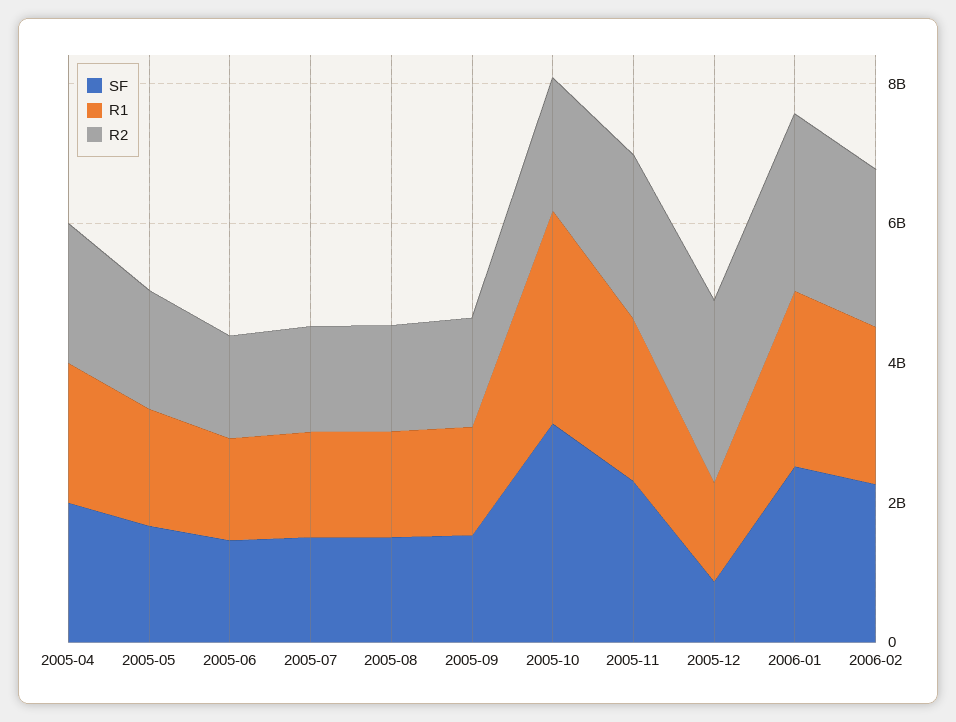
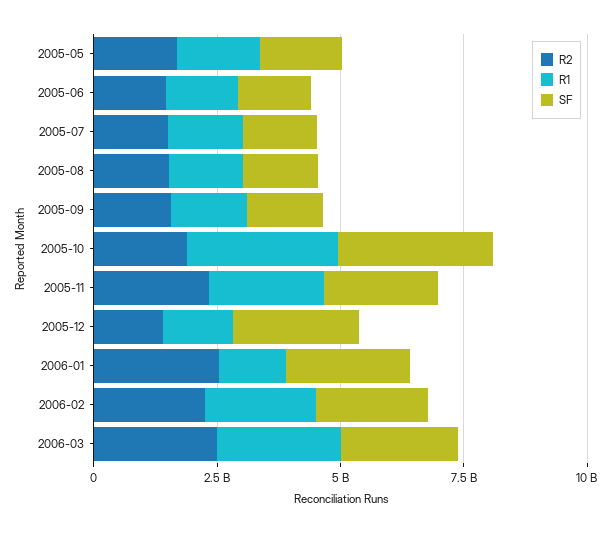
SF, 2005-04: 2000000000 -> none
R1, 2005-04: 2000000000 -> none
R2, 2005-04: 2000000000 -> none
SF, 2005-12: 1000000000 -> 2500000000
R2, 2005-12: 2500000000 -> 1500000000
R1, 2006-01: 2500000000 -> 1500000000
R2, 2006-03: none -> 2500000000
R1, 2006-03: none -> 2500000000
SF, 2006-03: none -> 2500000000

